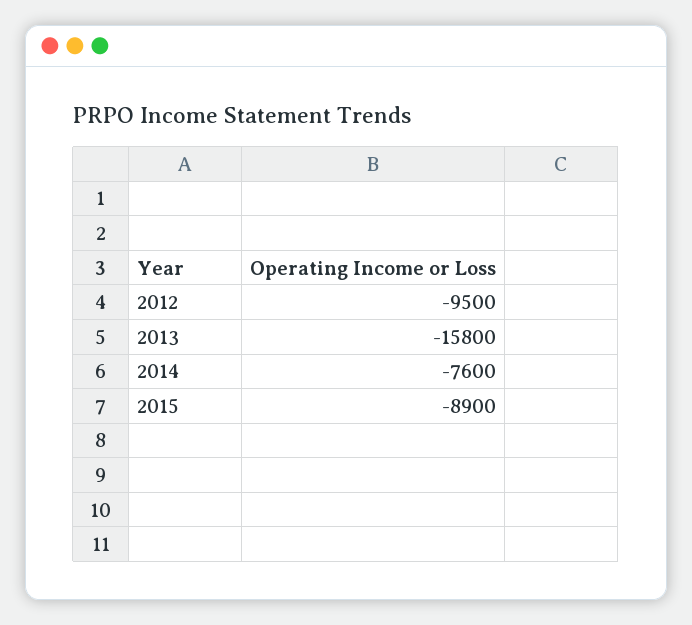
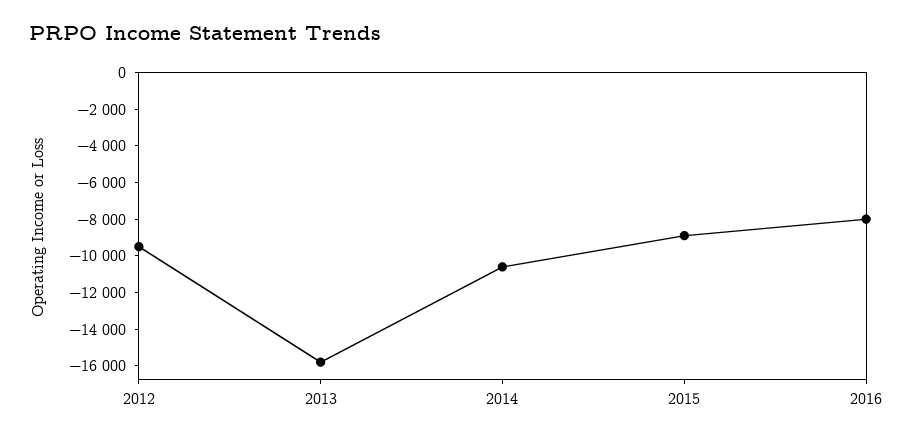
2014: -7600 -> -10500
2016: none -> -8000

